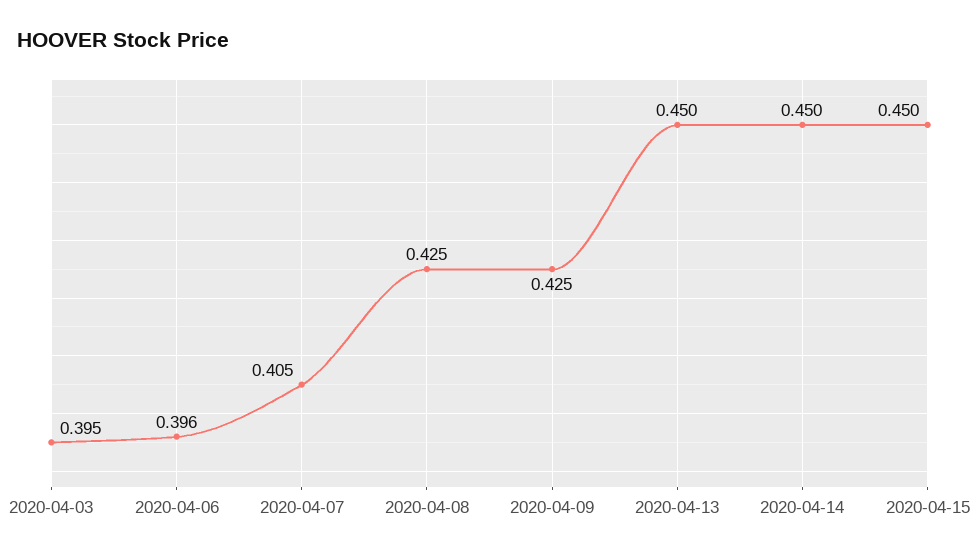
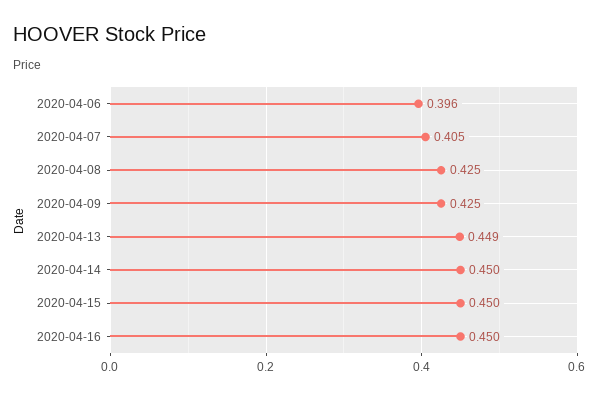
2020-04-03: 0.395 -> none
2020-04-13: 0.45 -> 0.449
2020-04-16: none -> 0.45

